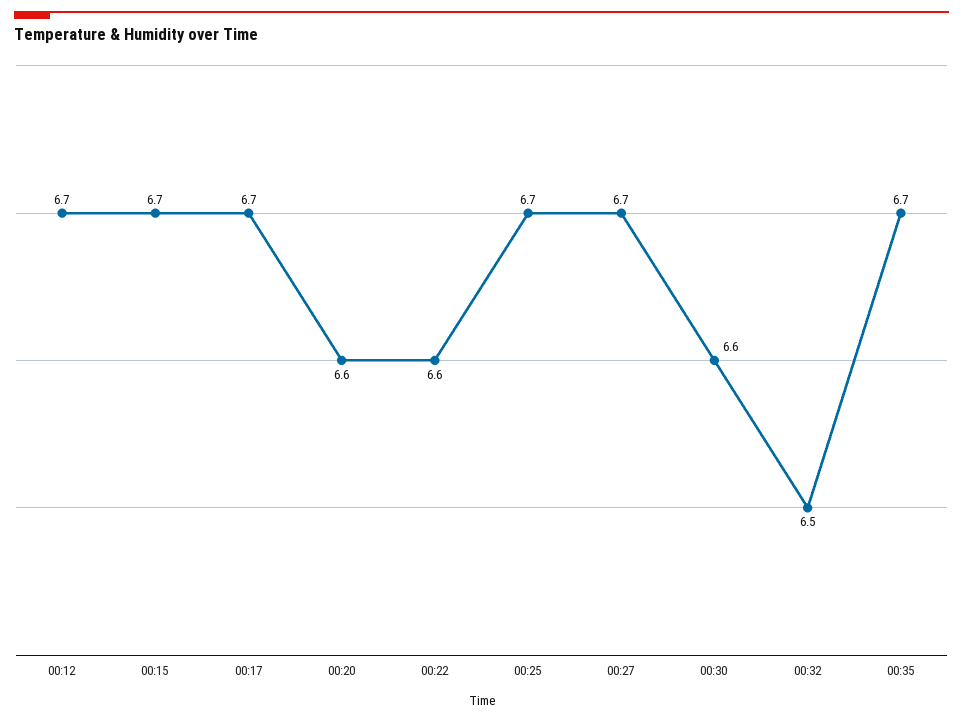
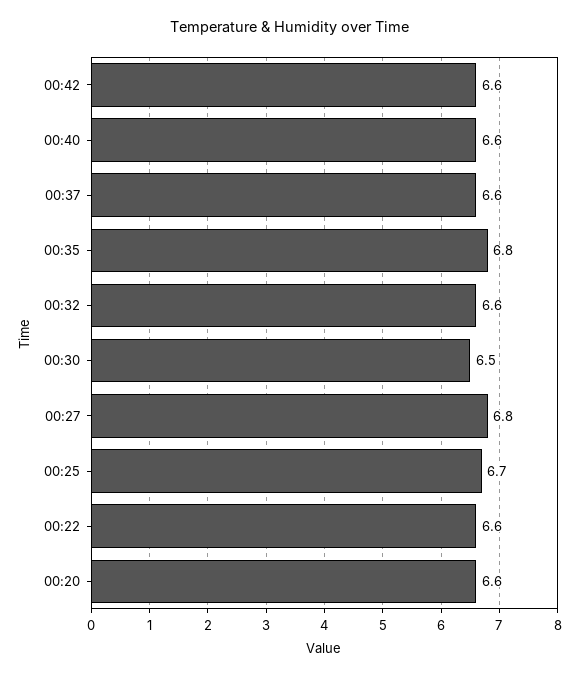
00:12: 6.7 -> none
00:15: 6.7 -> none
00:17: 6.7 -> none
00:27: 6.7 -> 6.8
00:30: 6.6 -> 6.5
00:32: 6.5 -> 6.6
00:35: 6.7 -> 6.8
00:42: none -> 6.6
00:40: none -> 6.6
00:37: none -> 6.6

